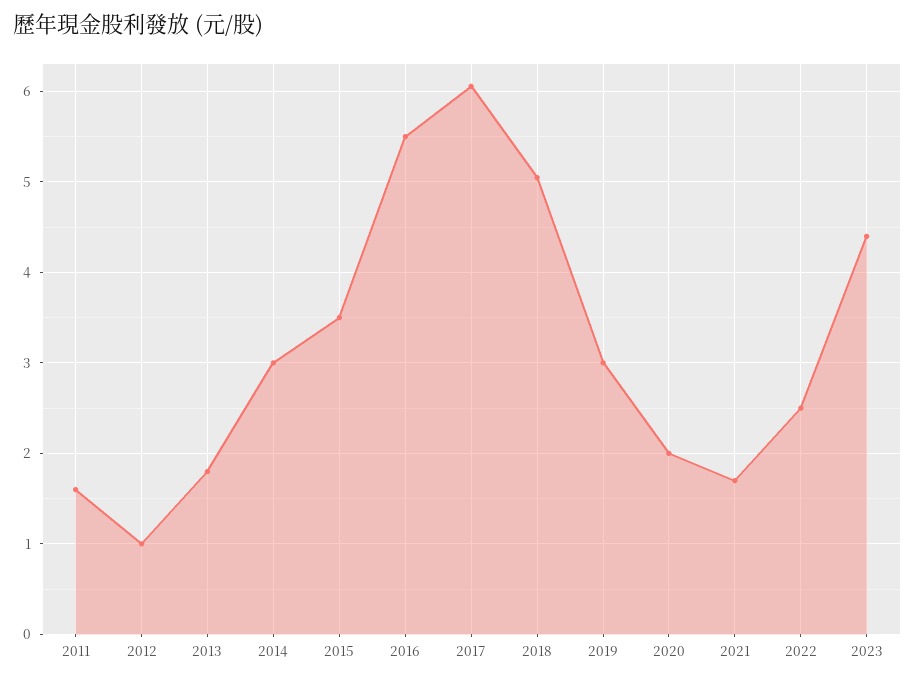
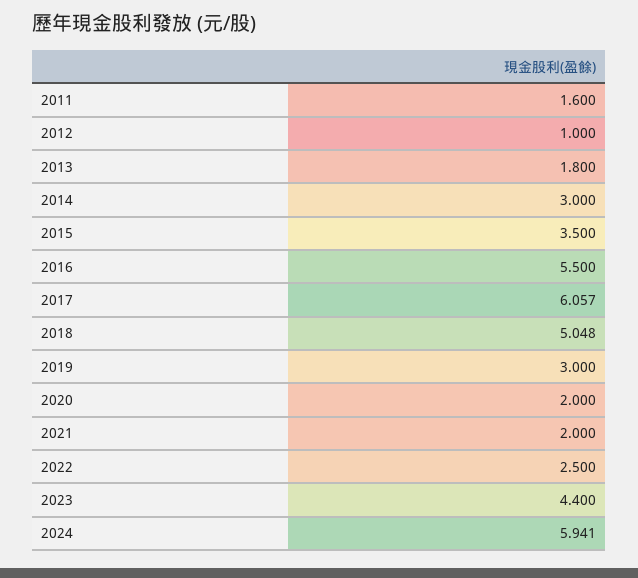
2021: 1.7 -> 2
2024: none -> 5.941

